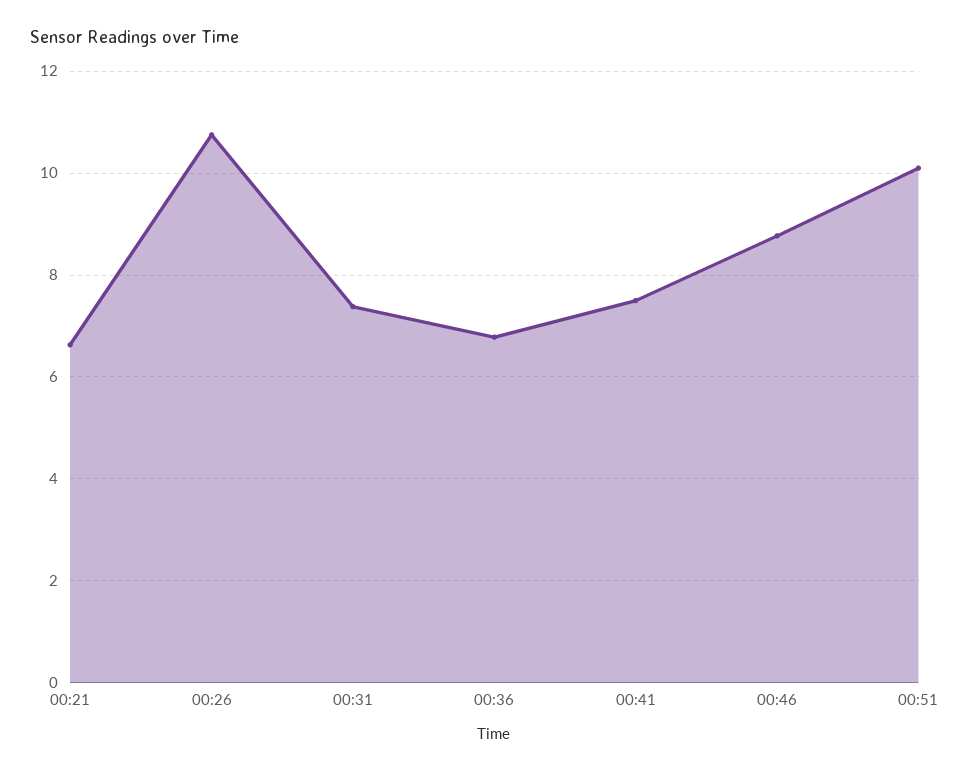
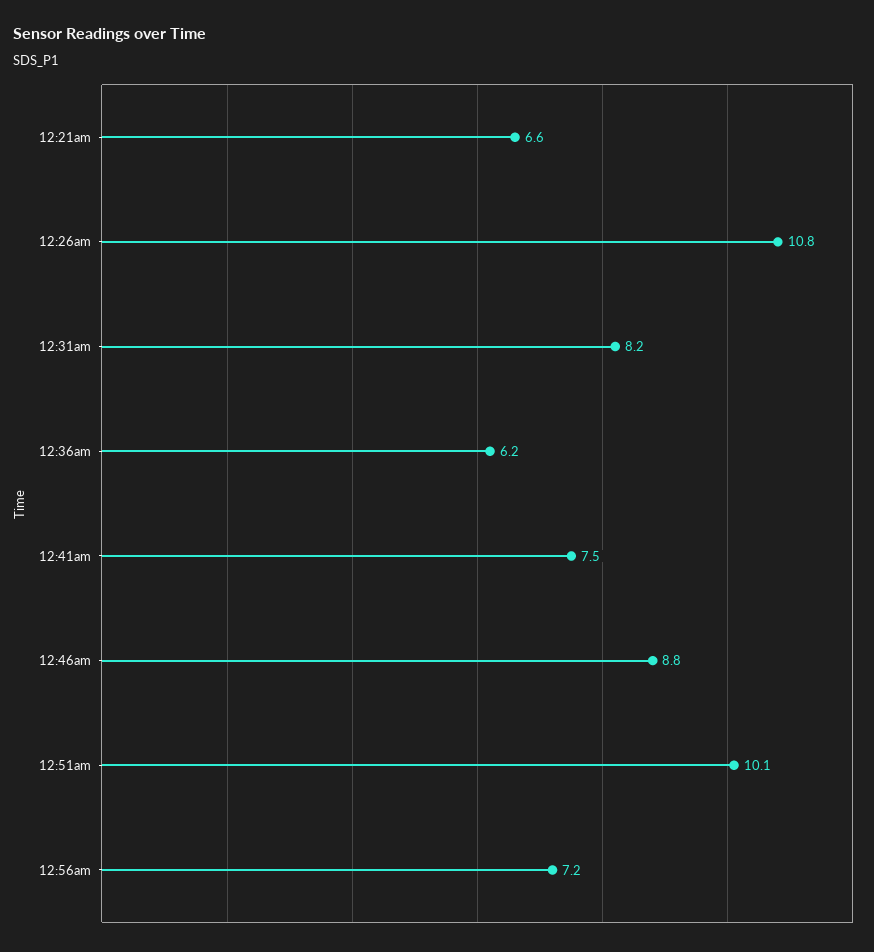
00:31: 7.4 -> 8.2
00:36: 6.8 -> 6.2
12:56am: none -> 7.2

